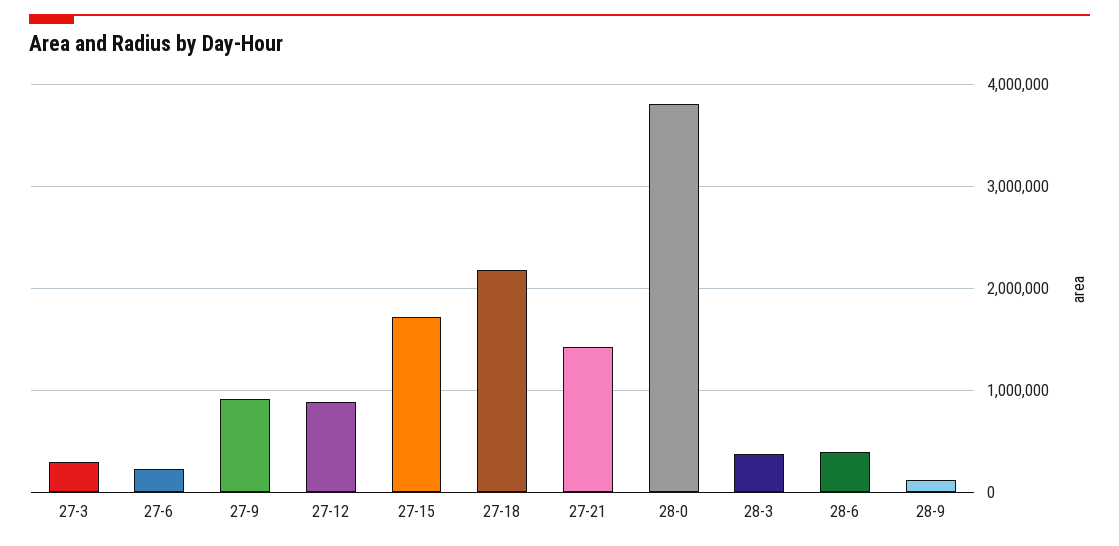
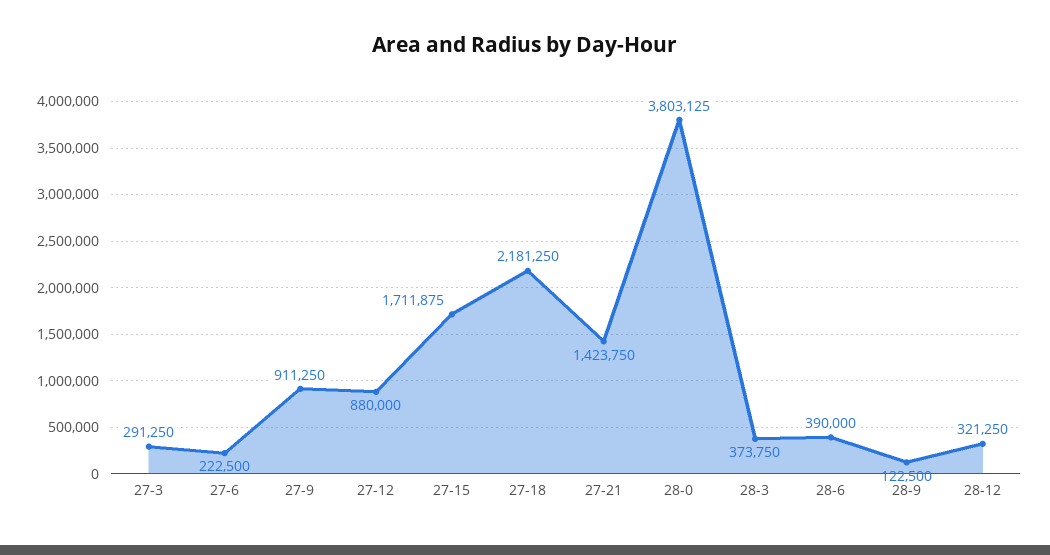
28-12: none -> 321250

